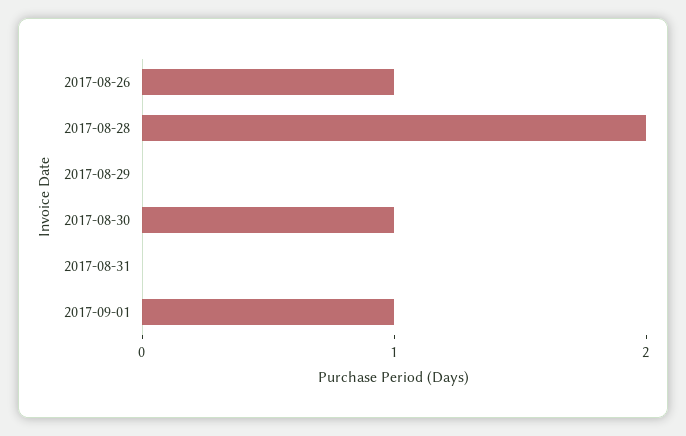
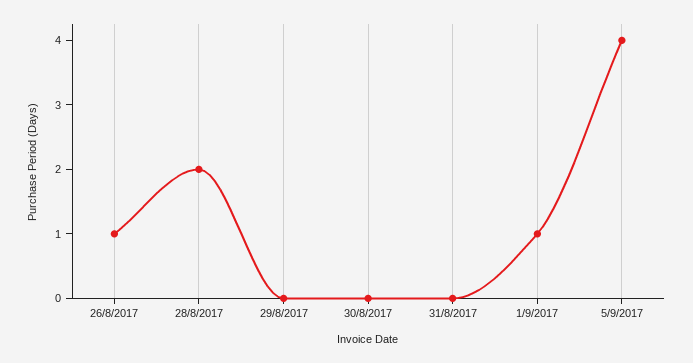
2017-08-30: 1 -> 0
5/9/2017: none -> 4

